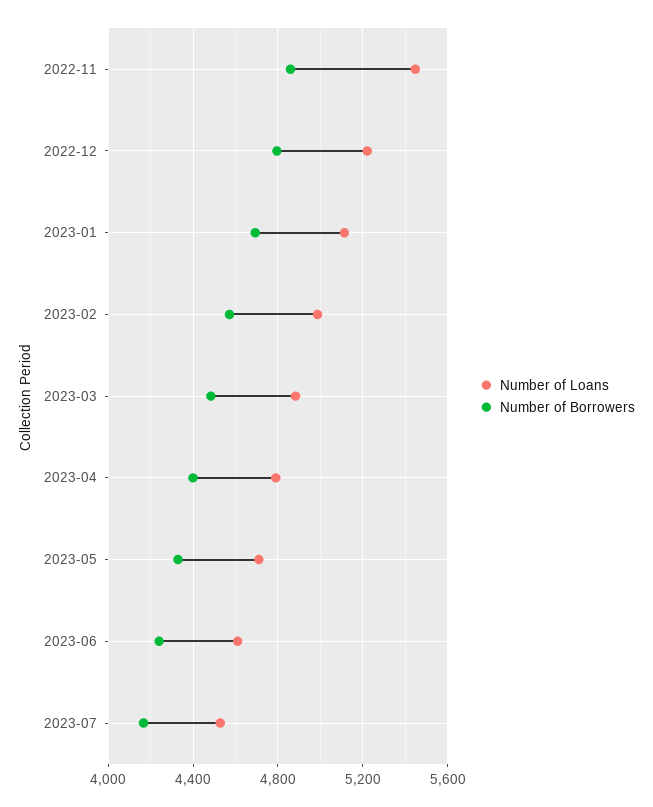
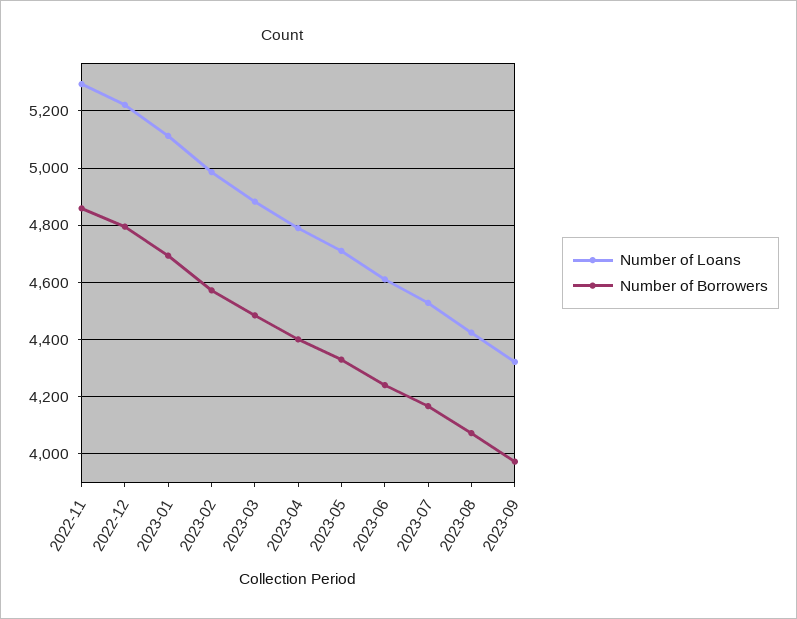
Number of Loans, 2022-11: 5450 -> 5300
Number of Loans, 2023-08: none -> 4425
Number of Borrowers, 2023-08: none -> 4075
Number of Loans, 2023-09: none -> 4325
Number of Borrowers, 2023-09: none -> 3975

